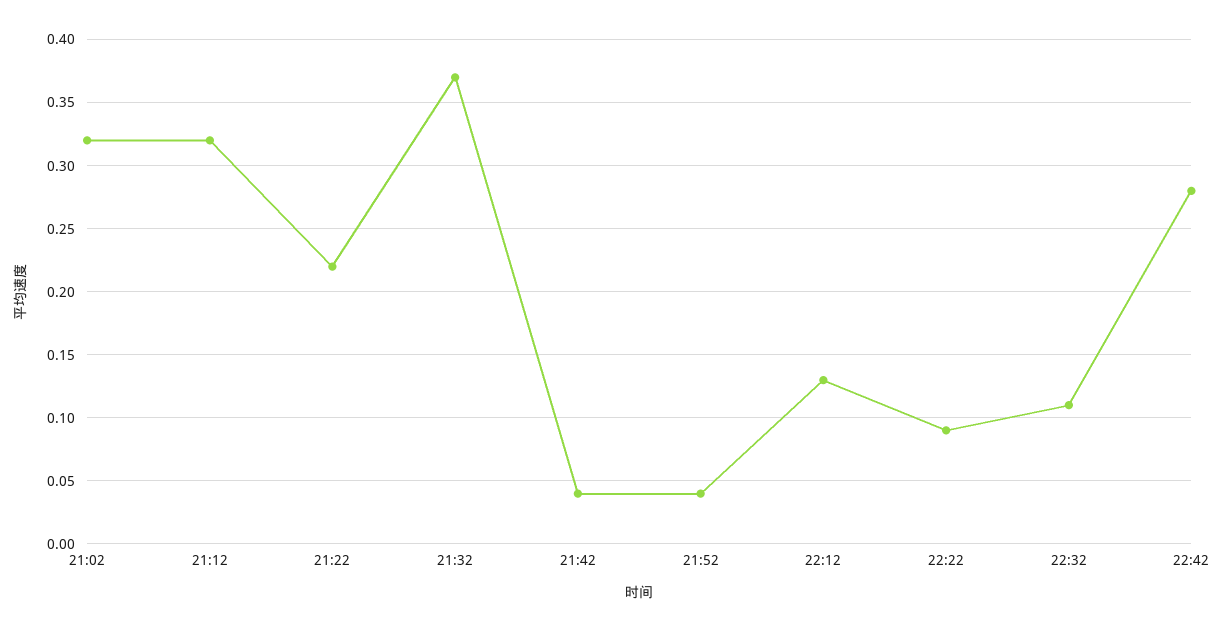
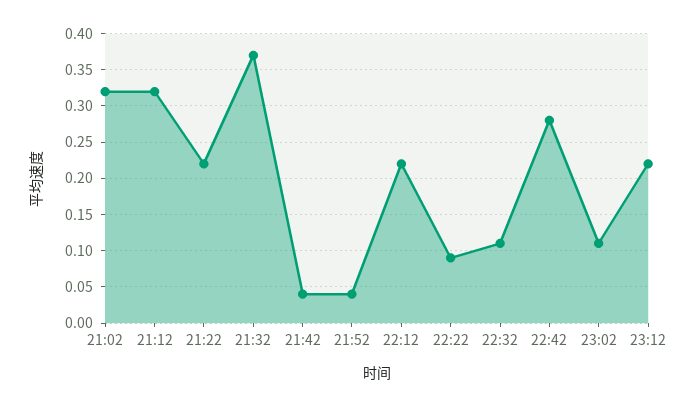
22:12: 0.13 -> 0.22
23:02: none -> 0.11
23:12: none -> 0.22

